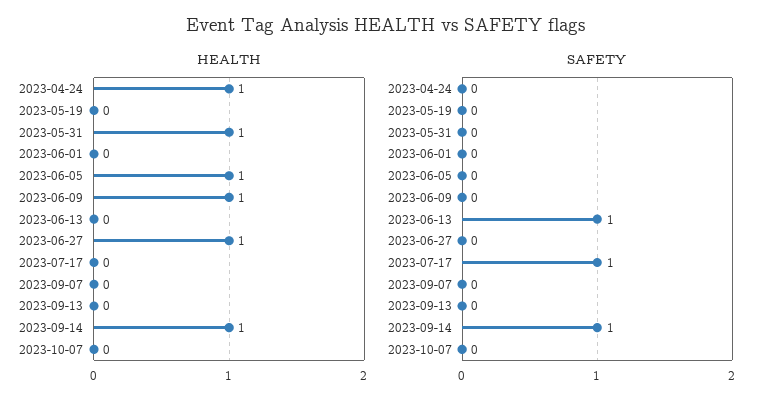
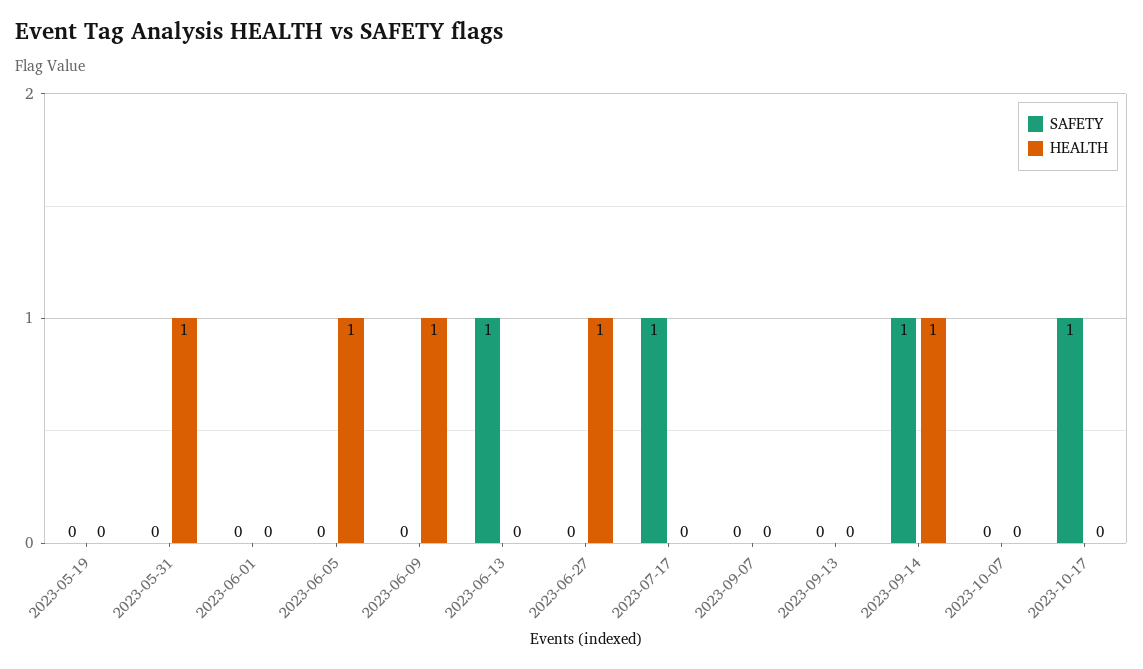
HEALTH, 2023-04-24: 1 -> none
SAFETY, 2023-04-24: 0 -> none
SAFETY, 2023-10-17: none -> 1
HEALTH, 2023-10-17: none -> 0

